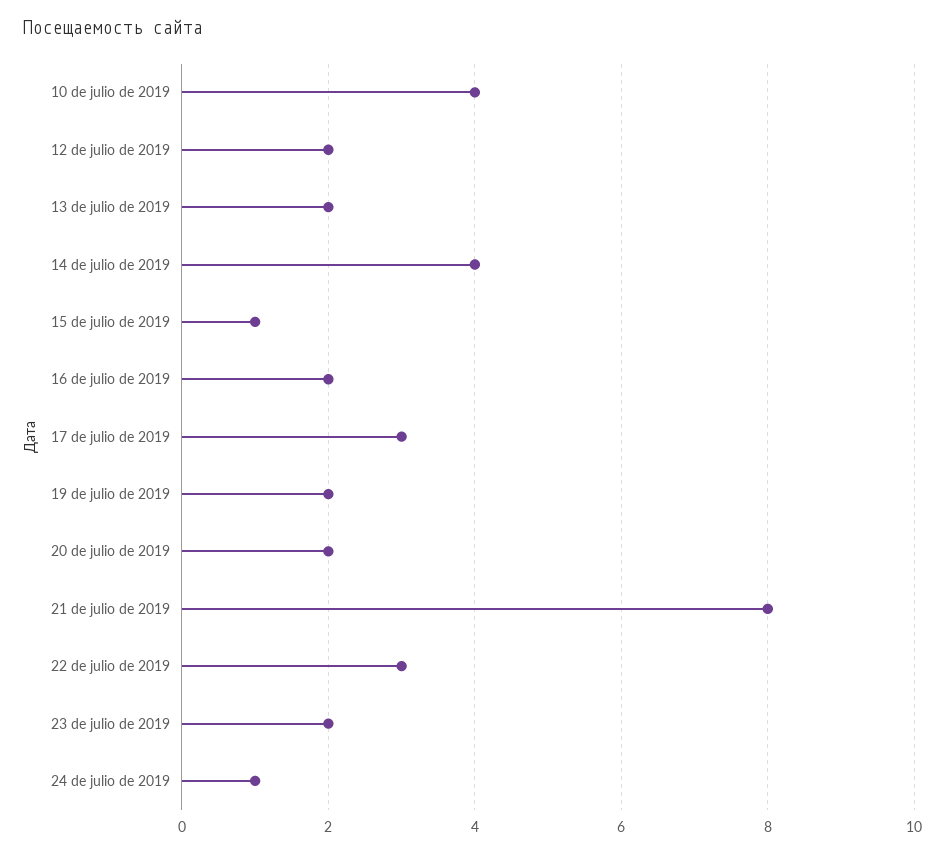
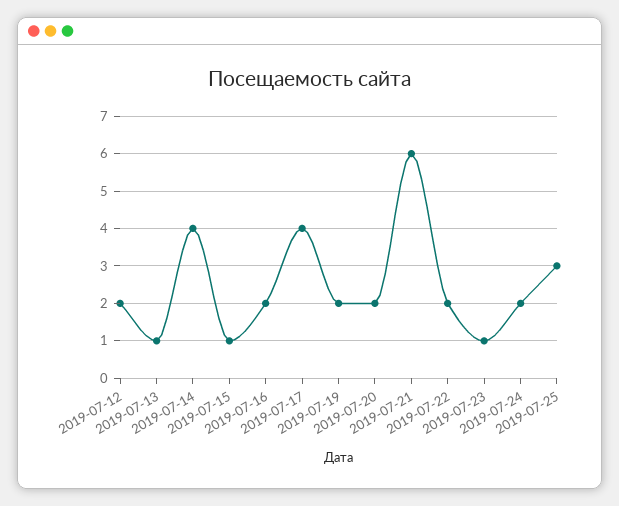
10 de julio de 2019: 4 -> none
13 de julio de 2019: 2 -> 1
17 de julio de 2019: 3 -> 4
21 de julio de 2019: 8 -> 6
22 de julio de 2019: 3 -> 2
23 de julio de 2019: 2 -> 1
24 de julio de 2019: 1 -> 2
2019-07-25: none -> 3

